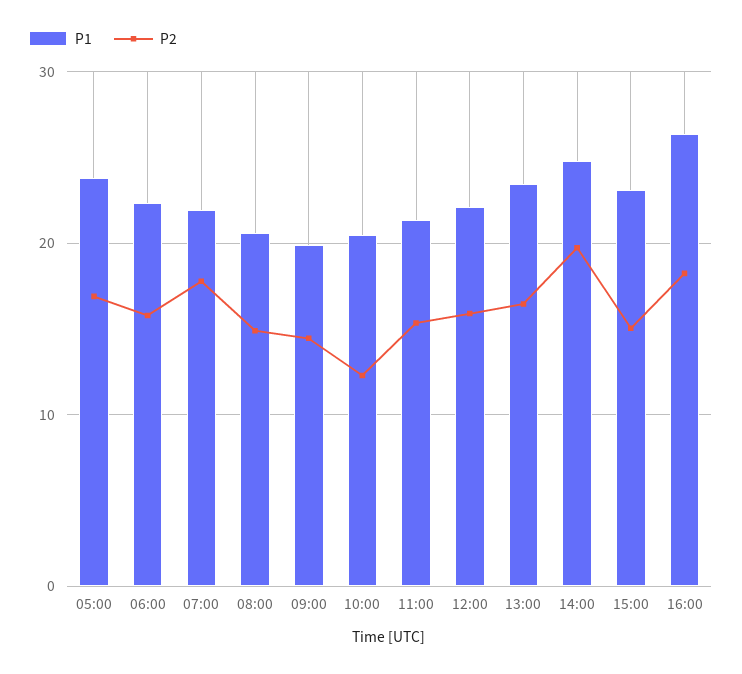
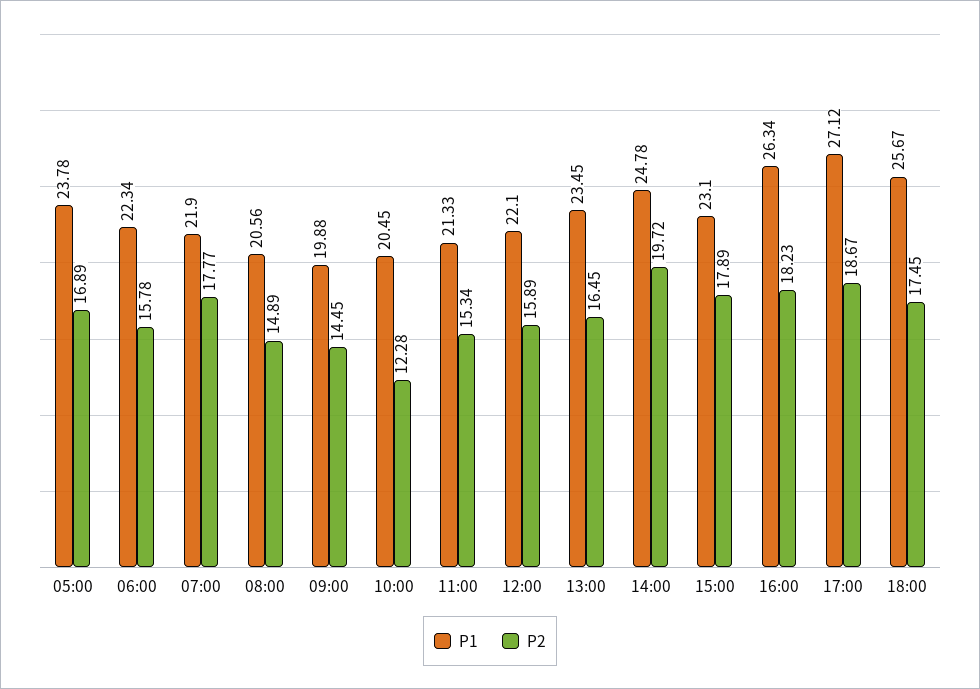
P2, 15:00: 15 -> 17.89
P1, 17:00: none -> 27.12
P2, 17:00: none -> 18.67
P1, 18:00: none -> 25.67
P2, 18:00: none -> 17.45

